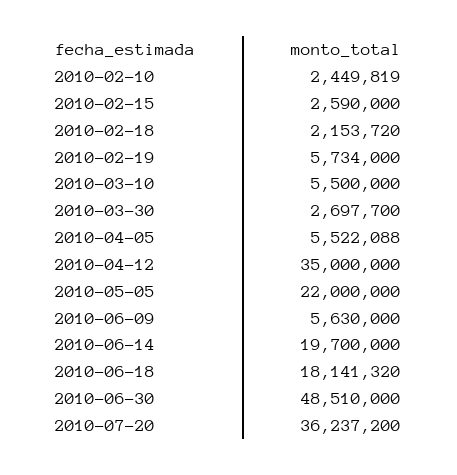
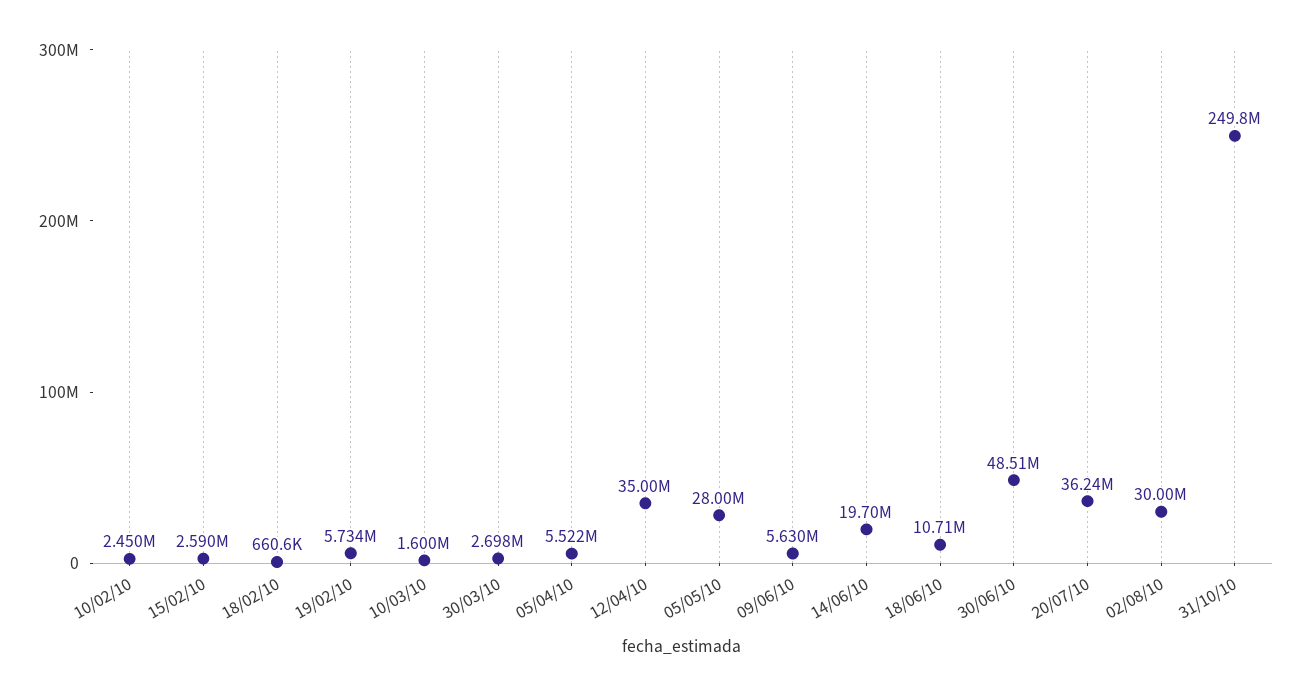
2010-02-18: 2153720 -> 660600
2010-03-10: 5500000 -> 1600000
2010-05-05: 22000000 -> 28000000
2010-06-18: 18141320 -> 10710000
02/08/10: none -> 30000000
31/10/10: none -> 249800000

